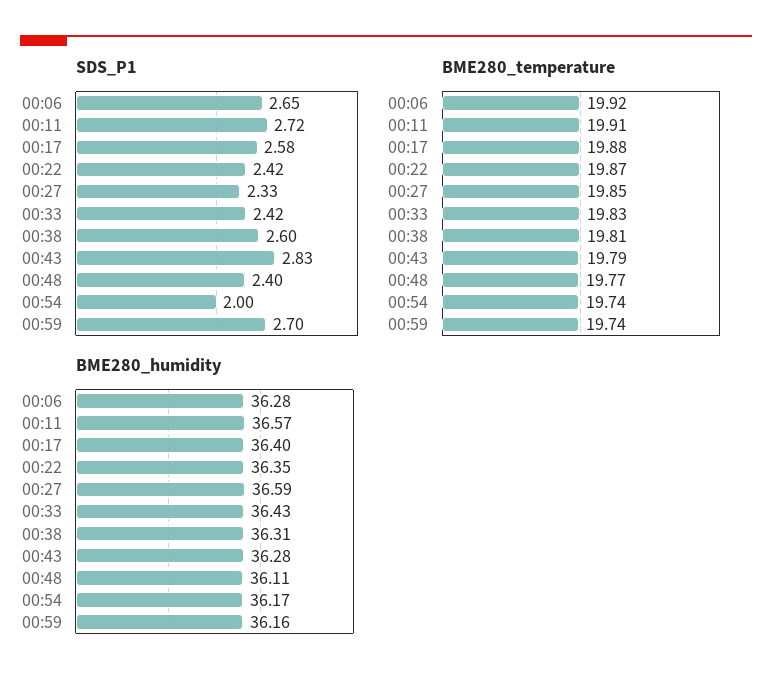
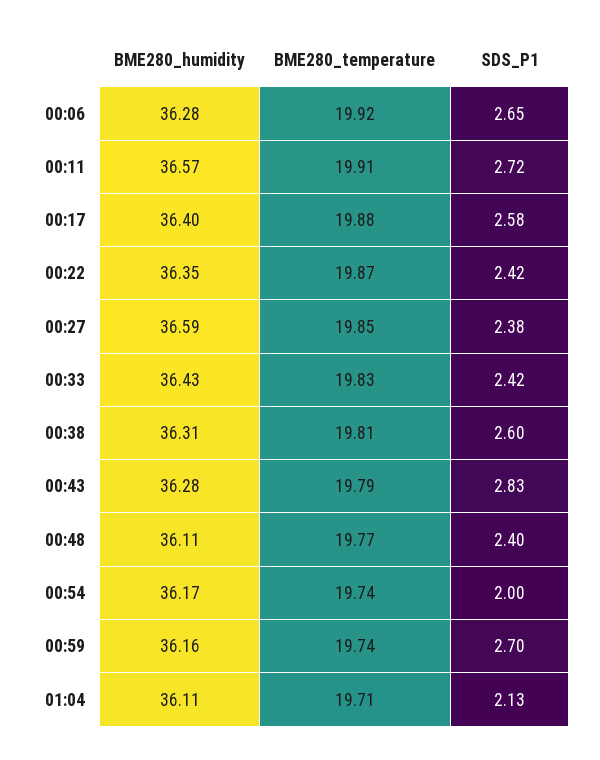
SDS_P1, 00:27: 2.33 -> 2.38
BME280_humidity, 01:04: none -> 36.11
BME280_temperature, 01:04: none -> 19.71
SDS_P1, 01:04: none -> 2.13

